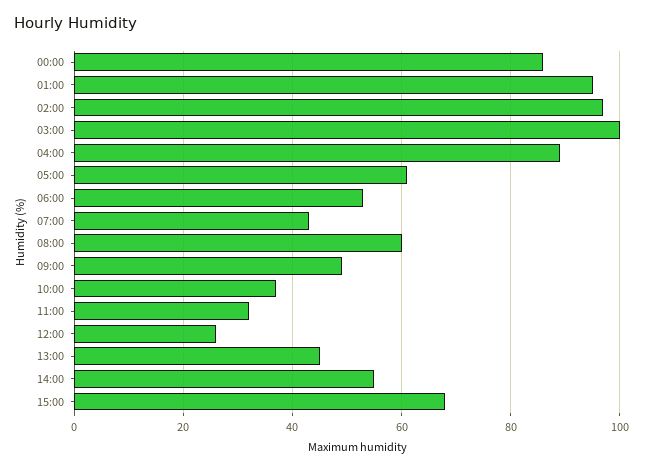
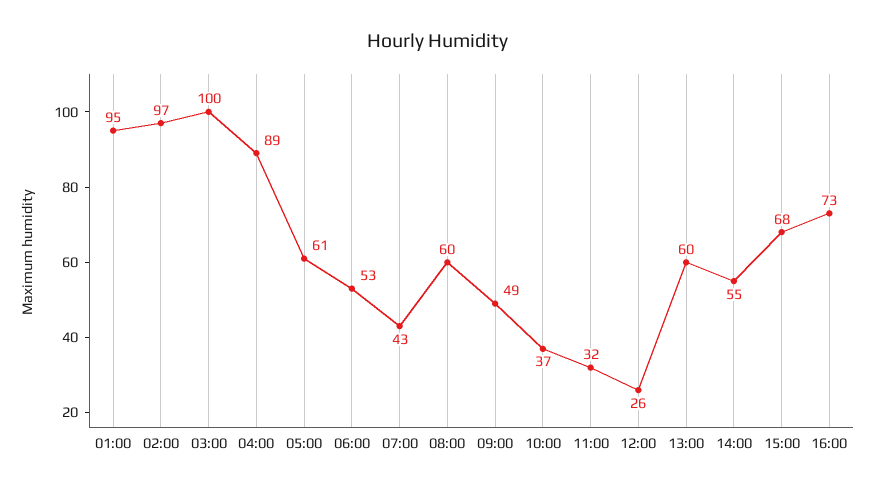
00:00: 85 -> none
13:00: 45 -> 60
16:00: none -> 73

